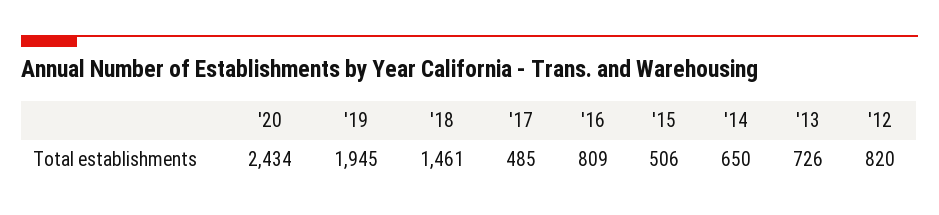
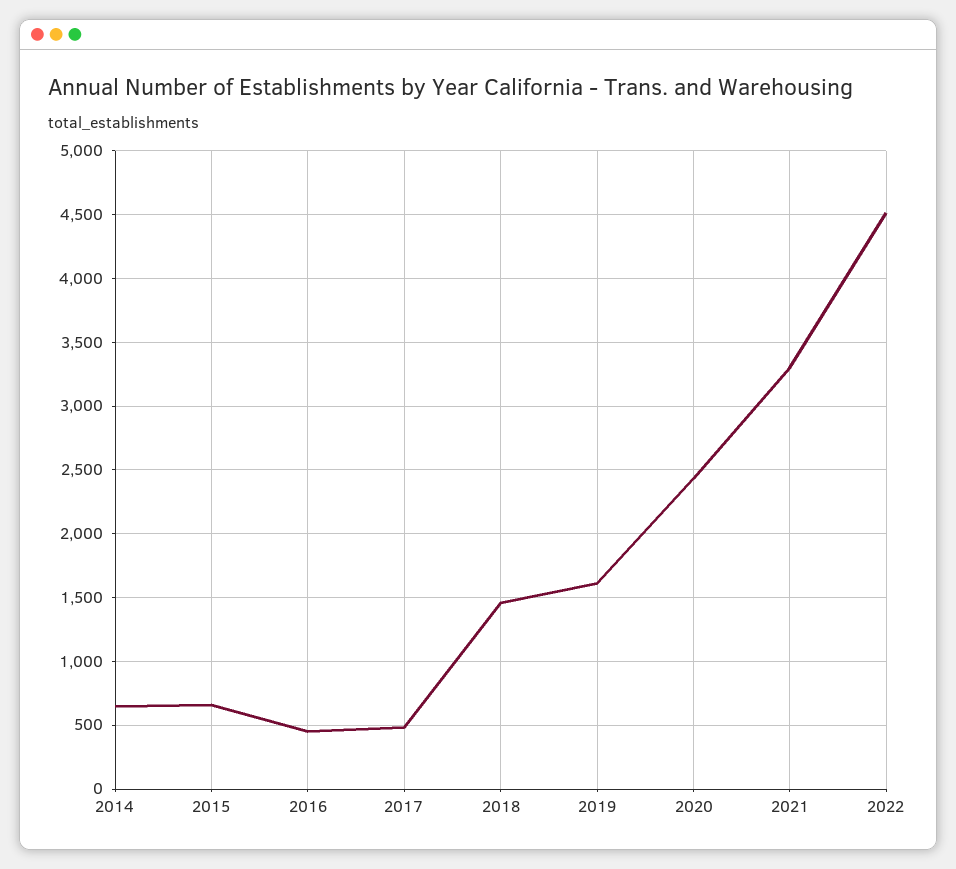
'19: 1945 -> 1600
'16: 809 -> 450
'15: 506 -> 650
'13: 726 -> none
'12: 820 -> none
2021: none -> 3300
2022: none -> 4500

